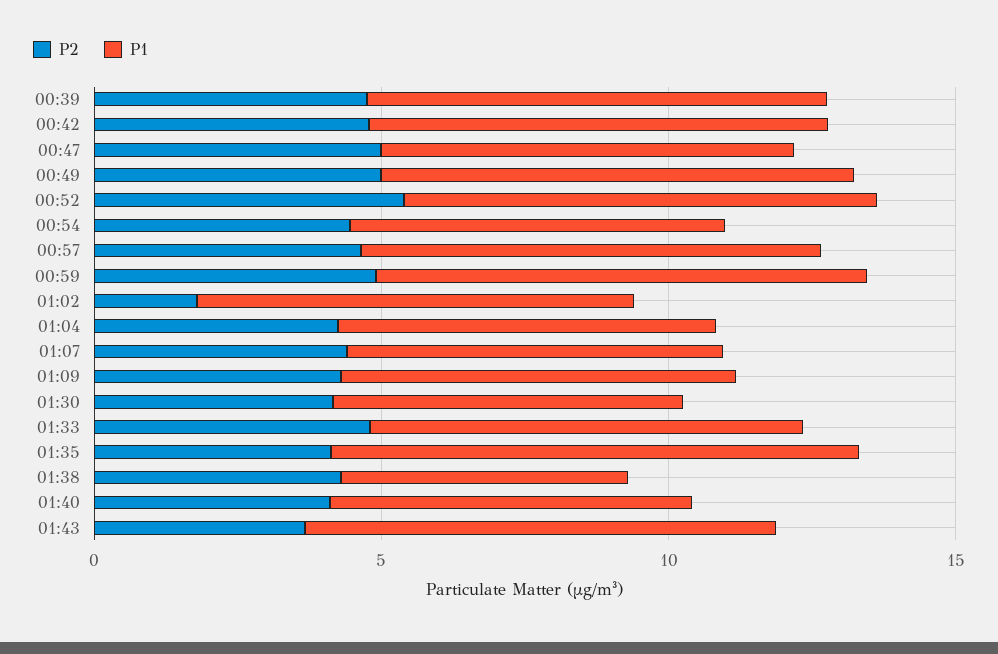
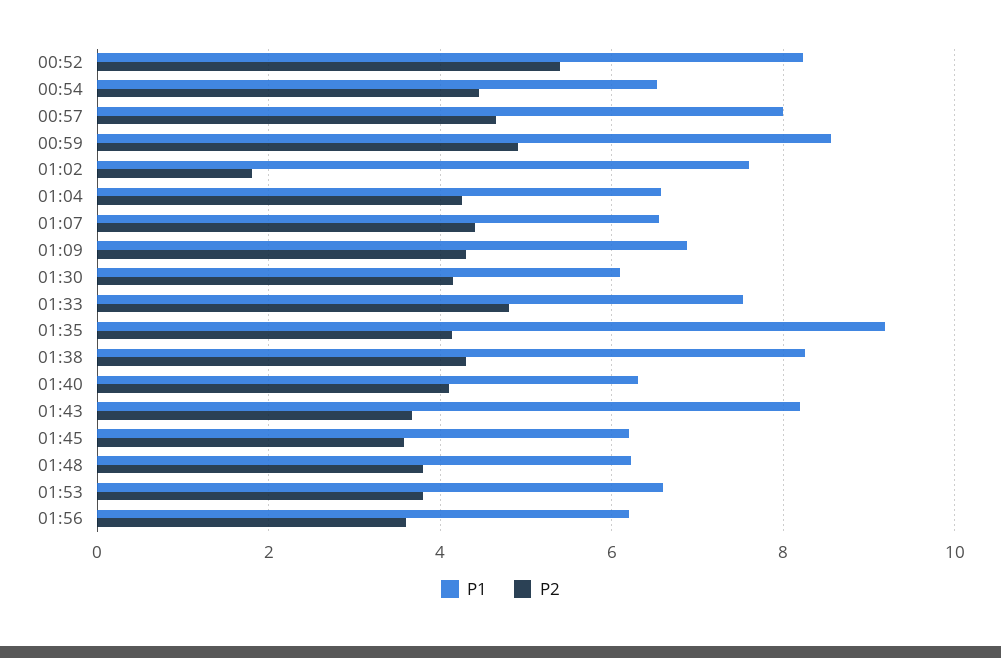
P2, 00:39: 5 -> none
P1, 00:39: 8 -> none
P2, 00:42: 5 -> none
P1, 00:42: 8 -> none
P2, 00:47: 5 -> none
P1, 00:47: 7 -> none
P2, 00:49: 5 -> none
P1, 00:49: 8 -> none
P1, 01:38: 5 -> 8.2
P1, 01:45: none -> 6.2
P2, 01:45: none -> 3.6
P1, 01:48: none -> 6.2
P2, 01:48: none -> 3.8
P1, 01:53: none -> 6.6
P2, 01:53: none -> 3.8
P1, 01:56: none -> 6.2
P2, 01:56: none -> 3.6

